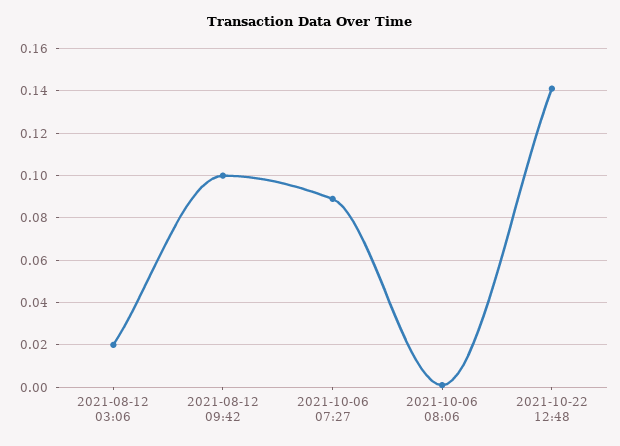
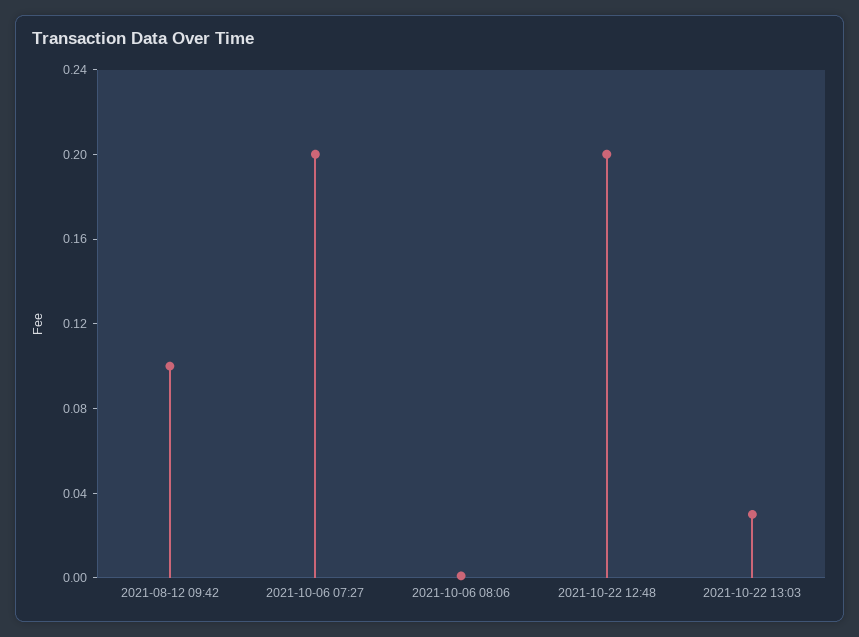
2021-08-12 03:06: 0.02 -> none
2021-10-06 07:27: 0.09 -> 0.2
2021-10-22 12:48: 0.14 -> 0.2
2021-10-22 13:03: none -> 0.03

